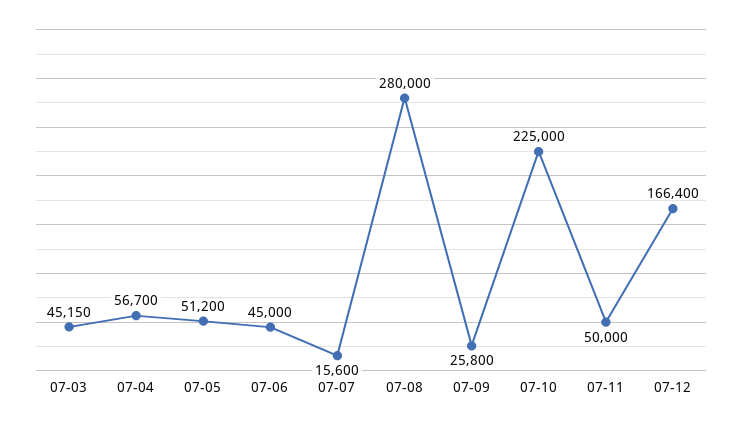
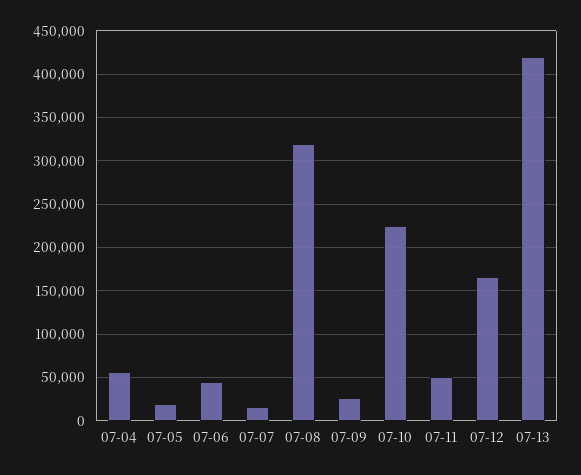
07-03: 45150 -> none
07-05: 51200 -> 20000
07-08: 280000 -> 320000
07-13: none -> 420000

